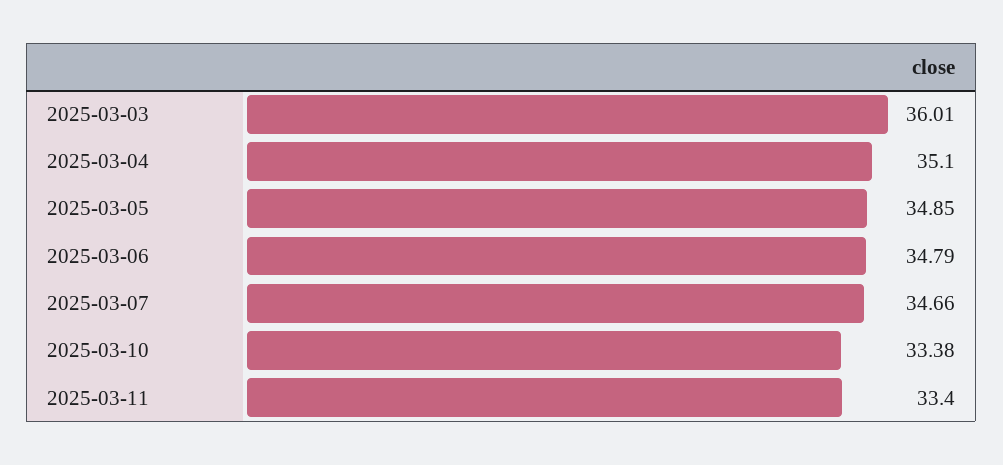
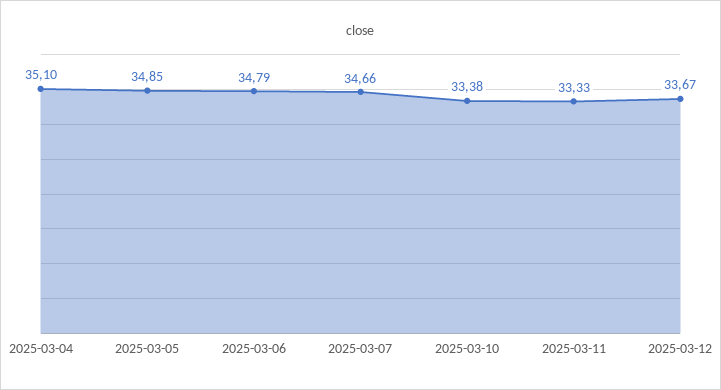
2025-03-03: 36.01 -> none
2025-03-11: 33.4 -> 33.33
2025-03-12: none -> 33.67

